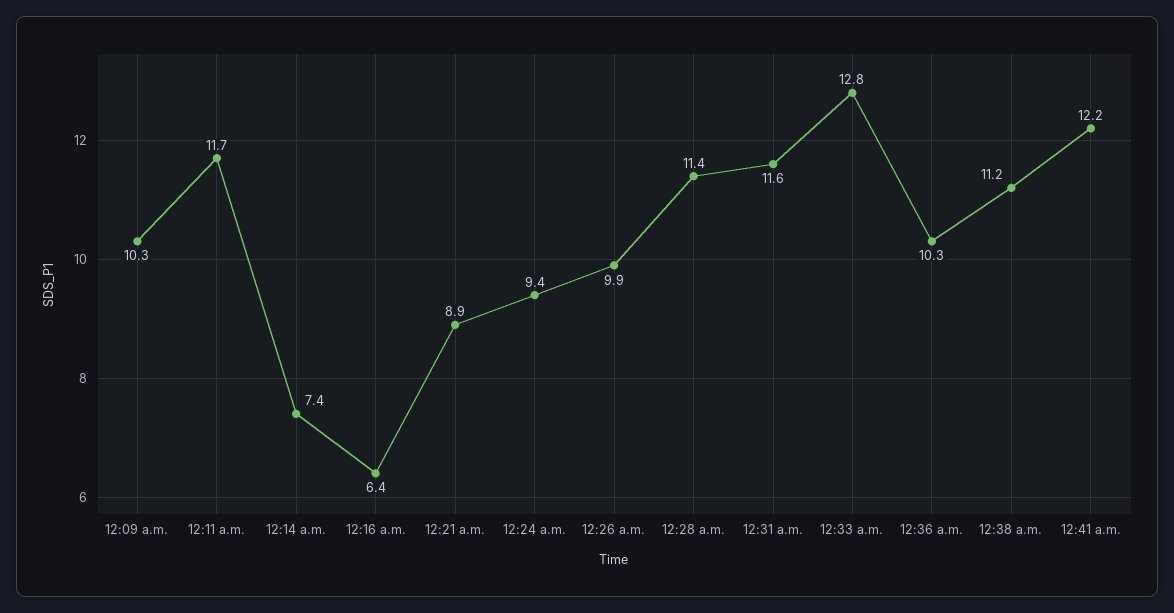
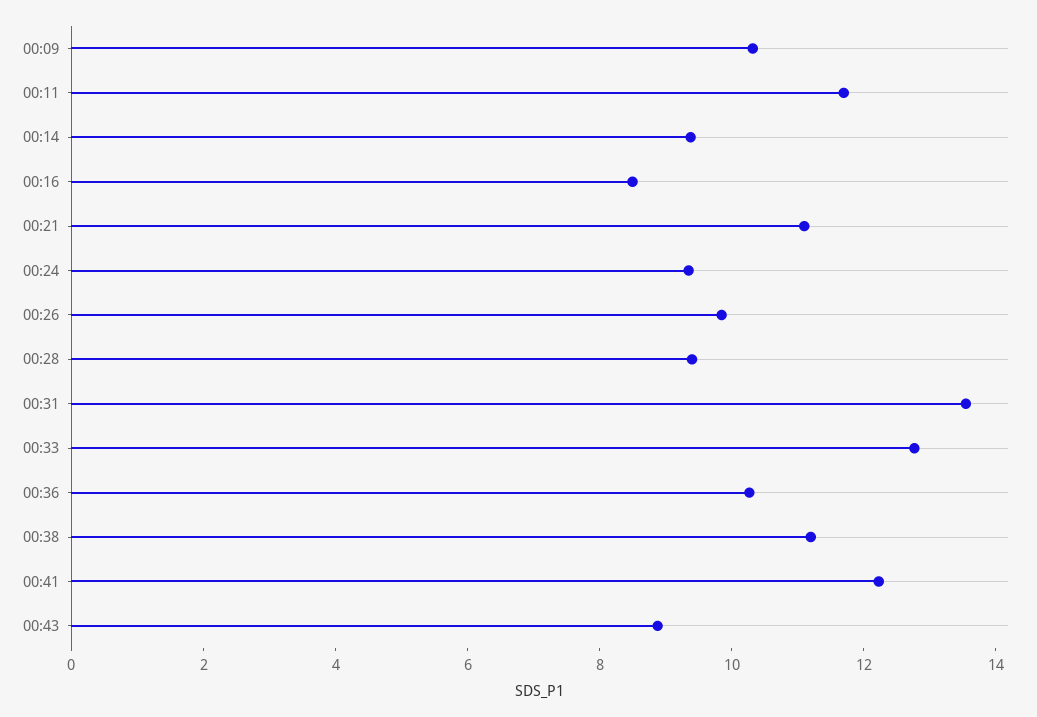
12:14 a.m.: 7.4 -> 9.5
12:16 a.m.: 6.4 -> 8.5
12:21 a.m.: 8.9 -> 11
12:28 a.m.: 11.4 -> 9.5
12:31 a.m.: 11.6 -> 13.5
00:43: none -> 9

